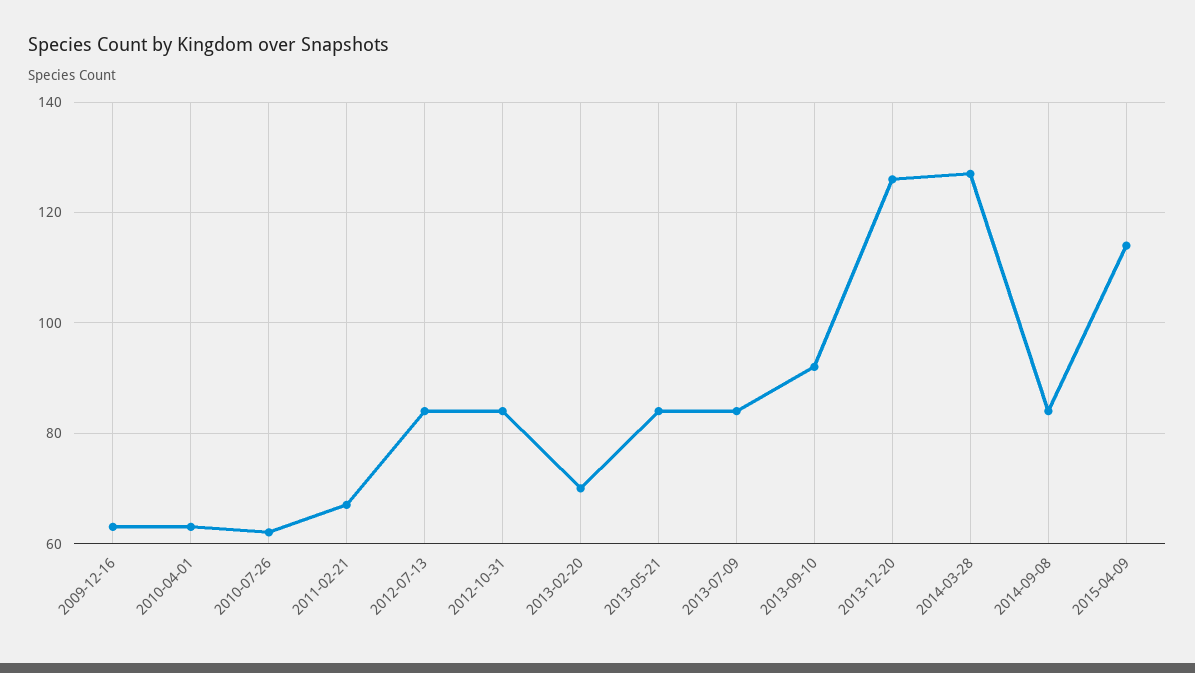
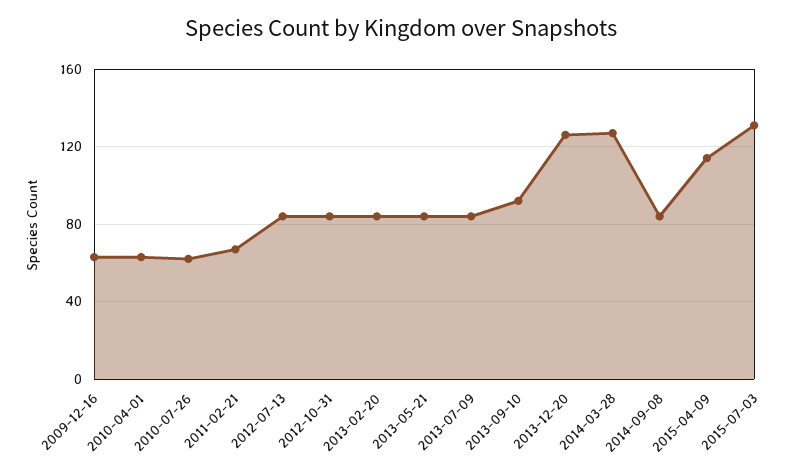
2013-02-20: 70 -> 85
2015-07-03: none -> 130

